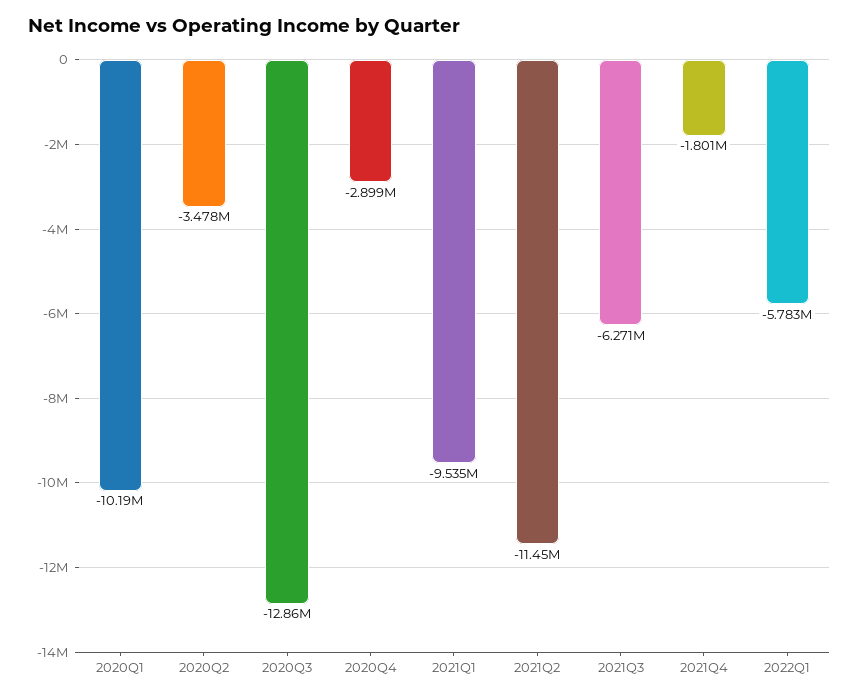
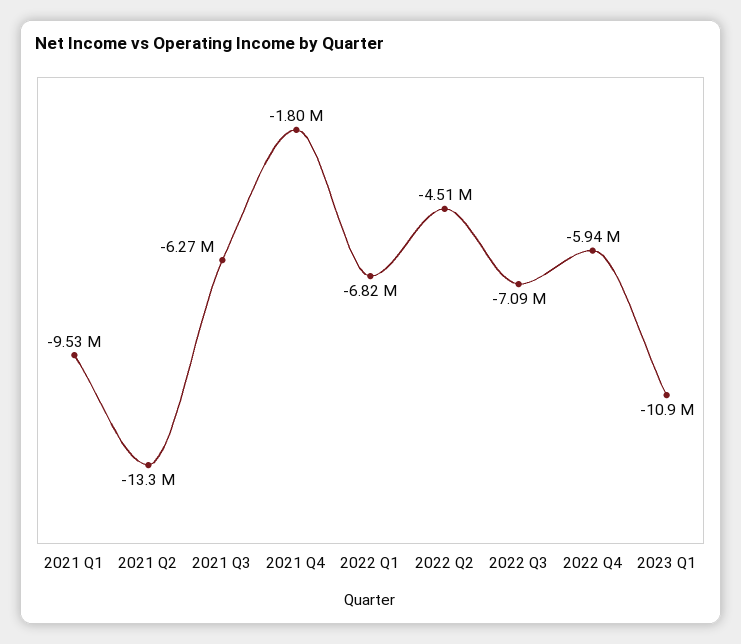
2020Q1: -10190000 -> none
2020Q2: -3478000 -> none
2020Q3: -12860000 -> none
2020Q4: -2899000 -> none
2021Q2: -11450000 -> -13300000
2022Q1: -5783000 -> -6820000
2022 Q2: none -> -4510000
2022 Q3: none -> -7090000
2022 Q4: none -> -5940000
2023 Q1: none -> -10900000

